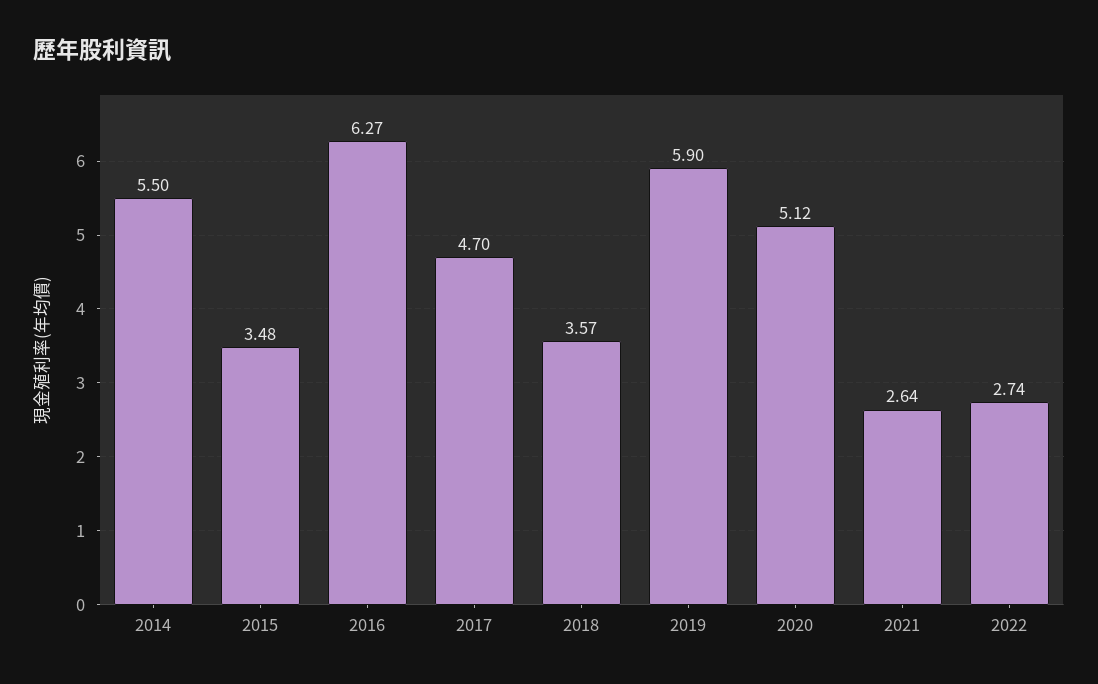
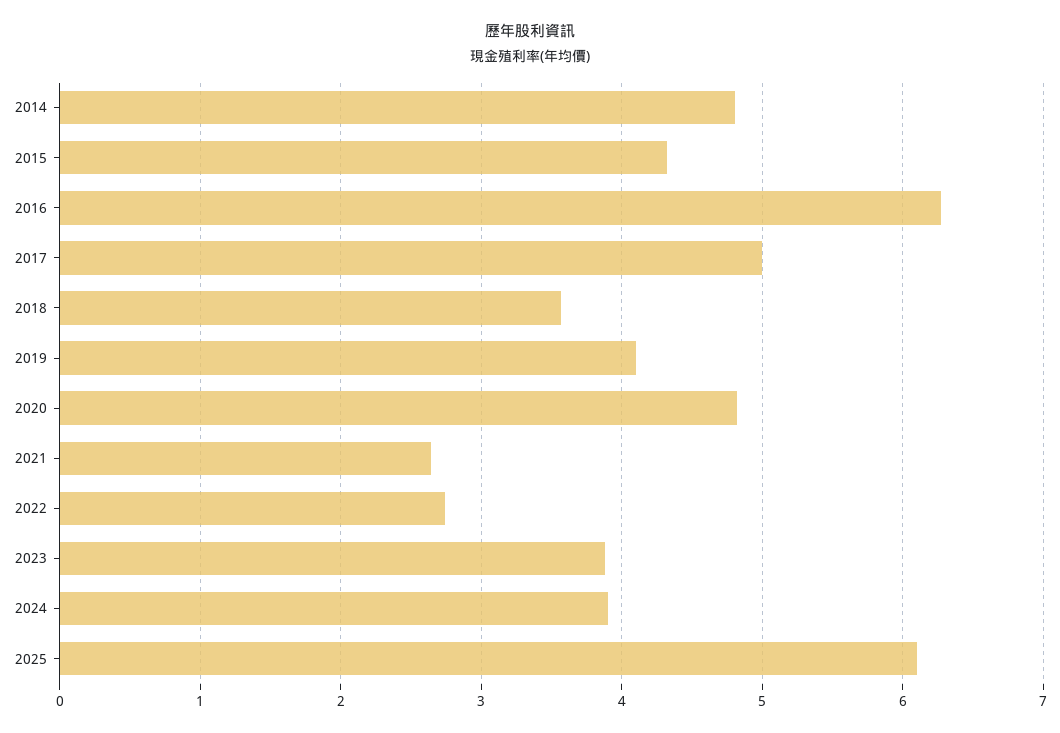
2014: 5.5 -> 4.8
2015: 3.48 -> 4.3
2017: 4.7 -> 5
2019: 5.9 -> 4.1
2020: 5.12 -> 4.8
2023: none -> 3.9
2024: none -> 3.9
2025: none -> 6.1

